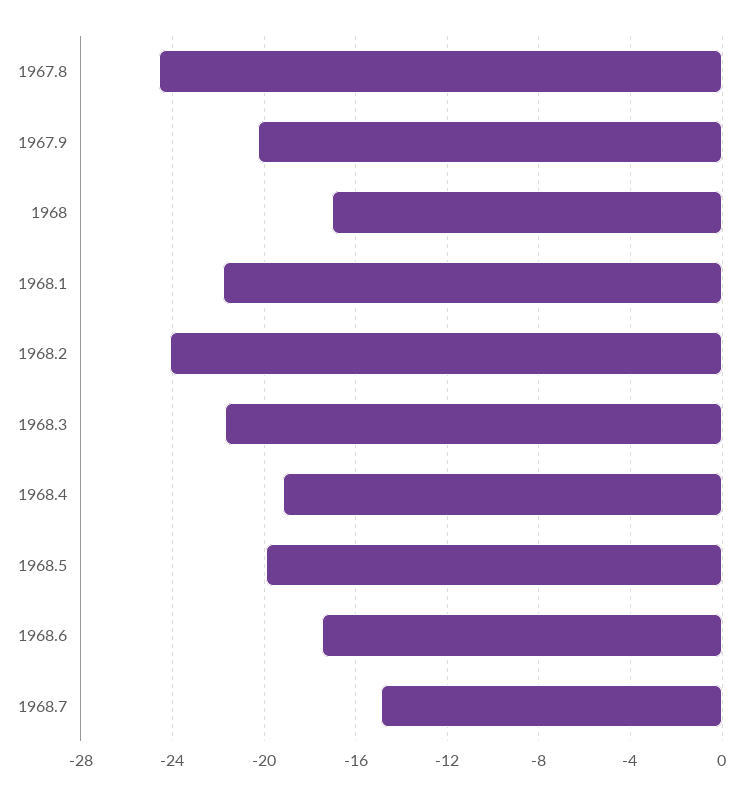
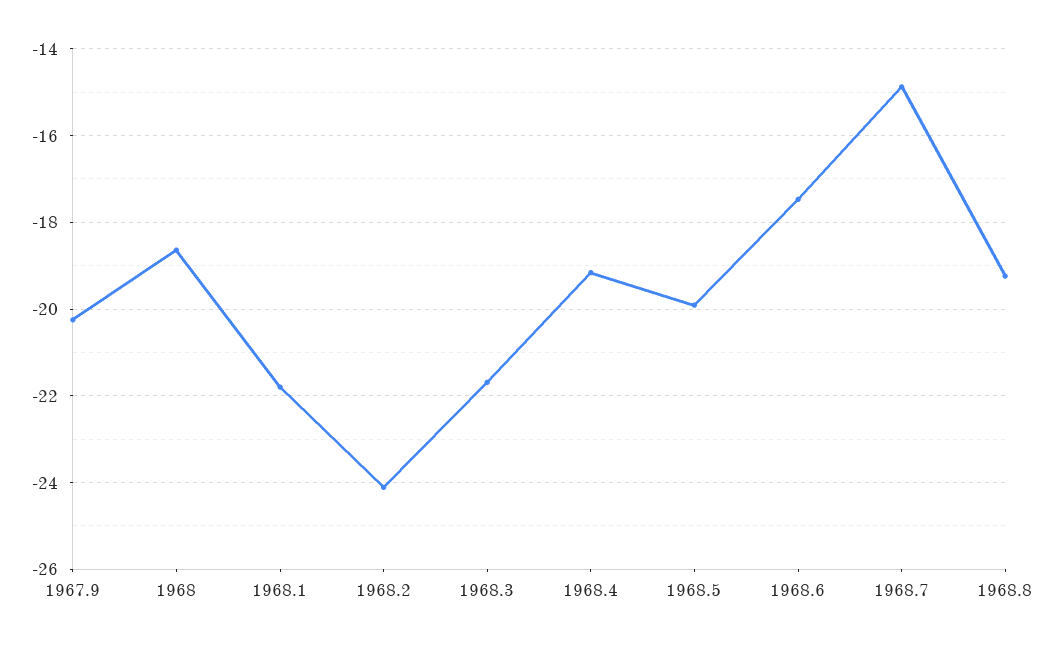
1967.8: -24.5 -> none
1968: -17 -> -18.6
1968.8: none -> -19.2

